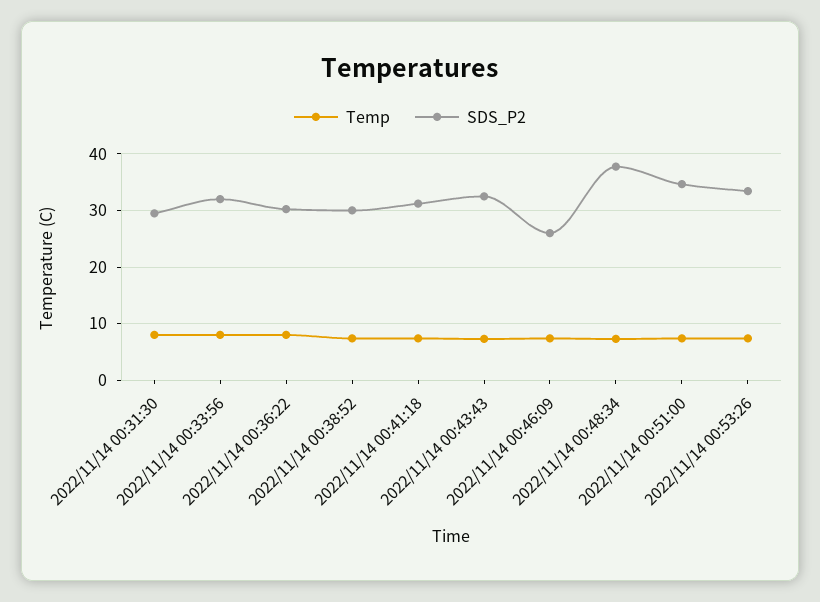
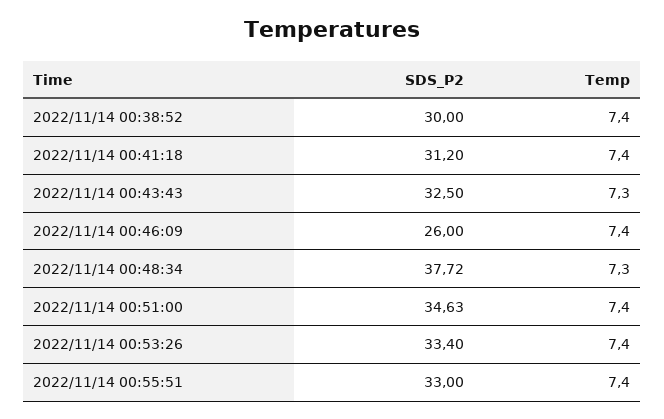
Temp, 2022/11/14 00:31:30: 8 -> none
SDS_P2, 2022/11/14 00:31:30: 30 -> none
Temp, 2022/11/14 00:33:56: 8 -> none
SDS_P2, 2022/11/14 00:33:56: 32 -> none
Temp, 2022/11/14 00:36:22: 8 -> none
SDS_P2, 2022/11/14 00:36:22: 30 -> none
SDS_P2, 2022/11/14 00:55:51: none -> 33
Temp, 2022/11/14 00:55:51: none -> 7.4

